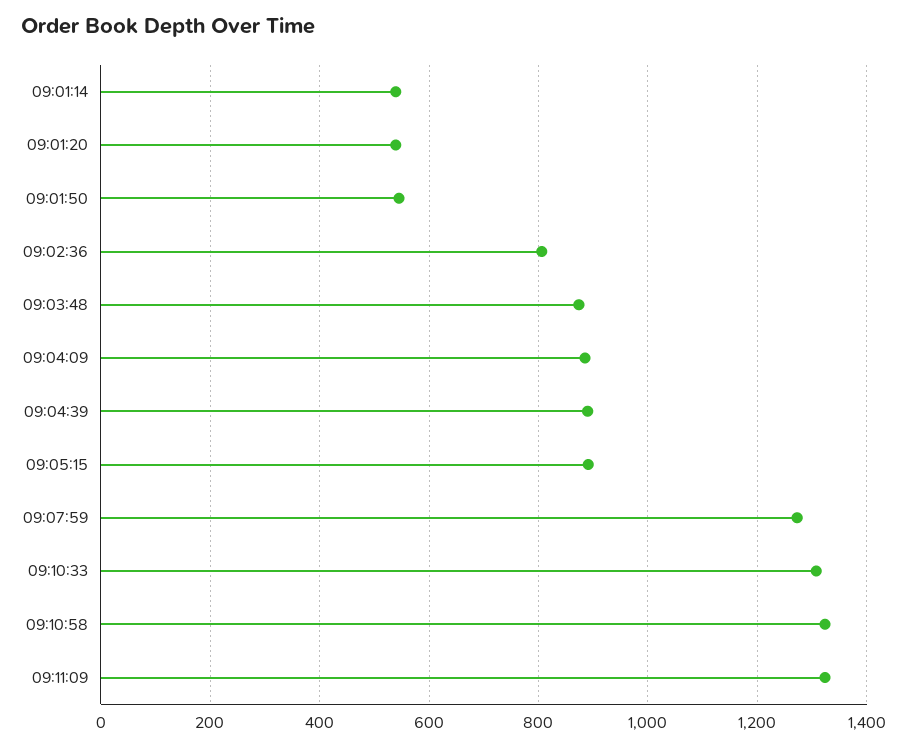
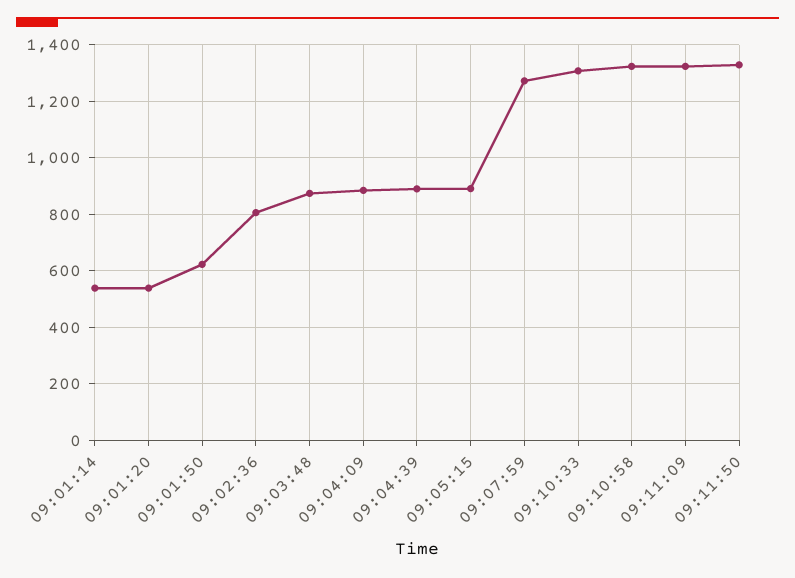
09:01:50: 540 -> 625
09:11:50: none -> 1325

